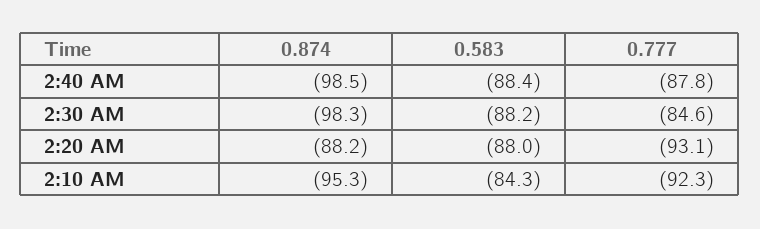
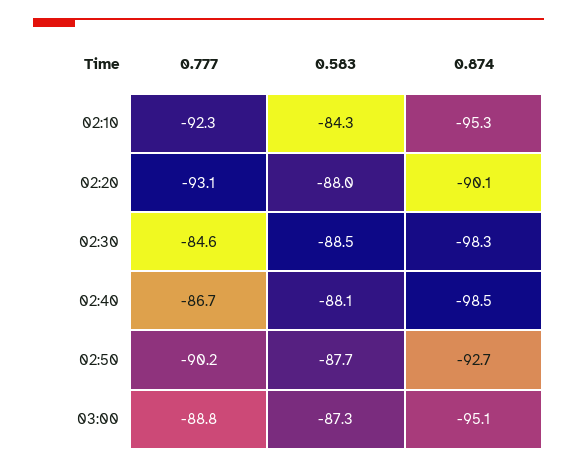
0.583, 2:40 AM: -88.4 -> -88.1
0.777, 2:40 AM: -87.8 -> -86.7
0.583, 2:30 AM: -88.2 -> -88.5
0.874, 2:20 AM: -88.2 -> -90.1
0.777, 02:50: none -> -90.2
0.583, 02:50: none -> -87.7
0.874, 02:50: none -> -92.7
0.777, 03:00: none -> -88.8
0.583, 03:00: none -> -87.3
0.874, 03:00: none -> -95.1

